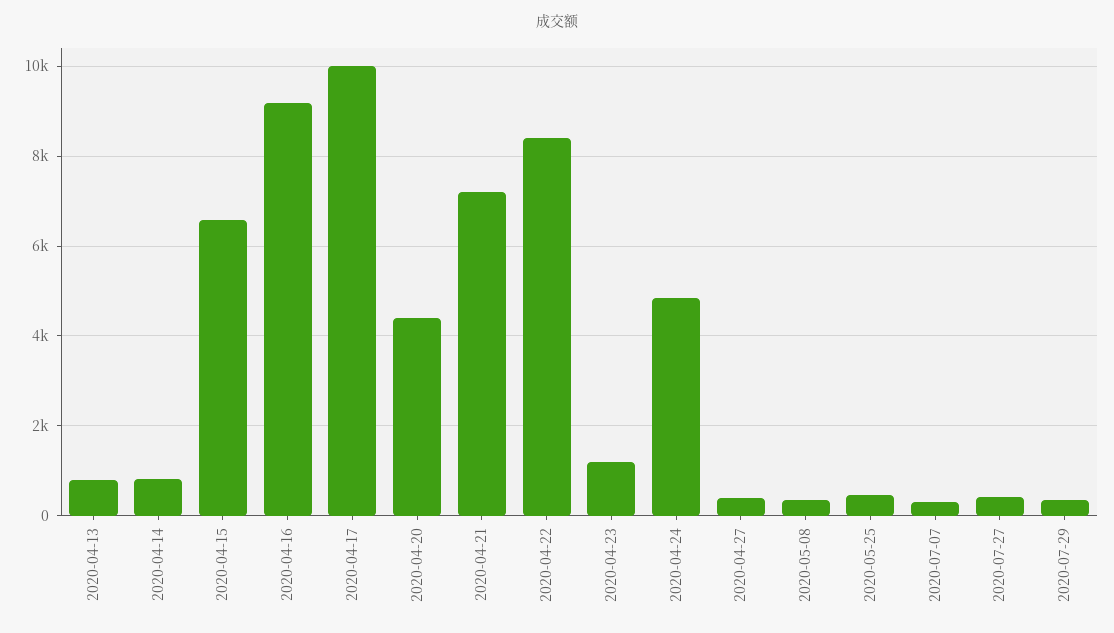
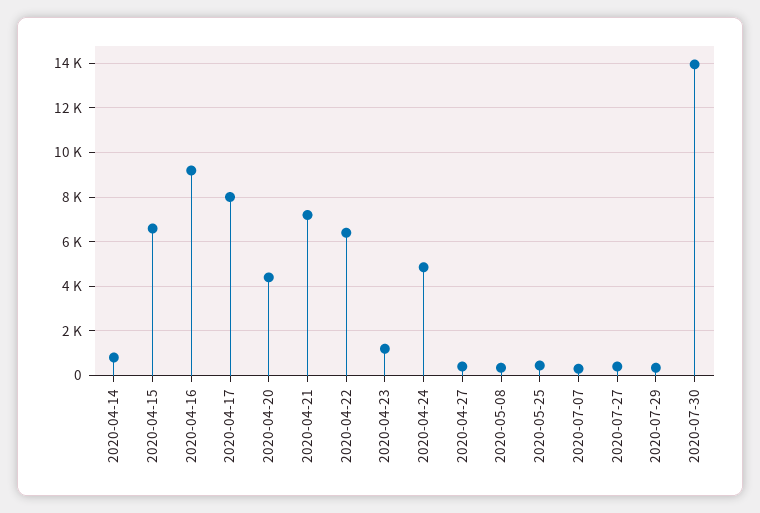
2020-04-13: 800 -> none
2020-04-17: 10000 -> 8000
2020-04-22: 8400 -> 6500
2020-07-30: none -> 14000

